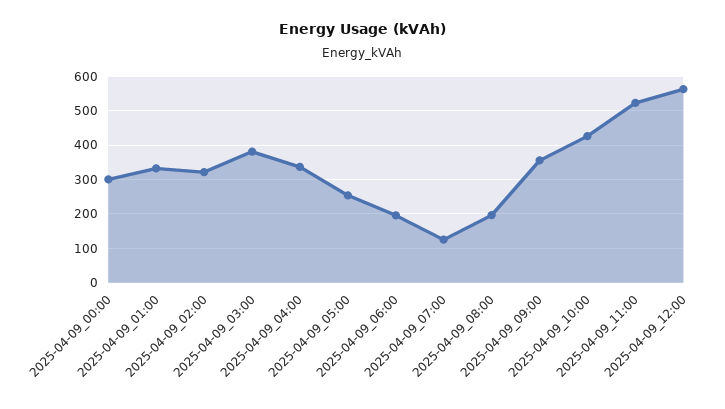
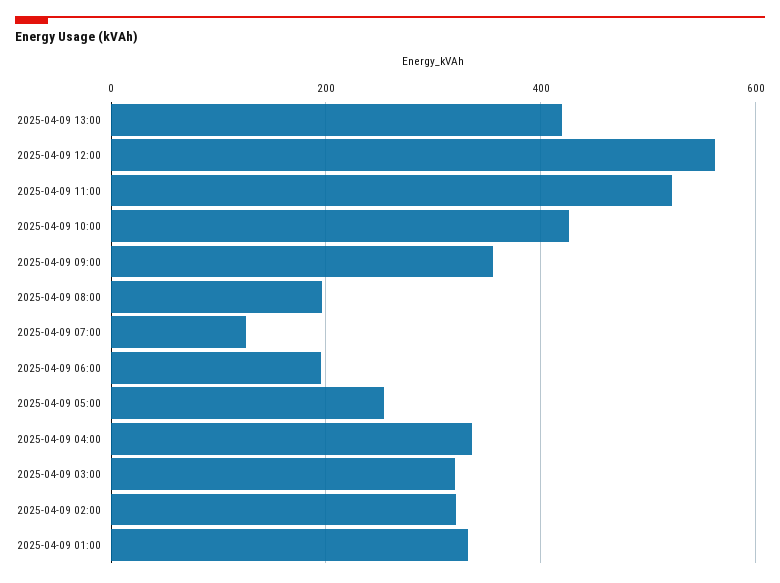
2025-04-09_00:00: 300 -> none
2025-04-09_03:00: 380 -> 320
2025-04-09 13:00: none -> 420

